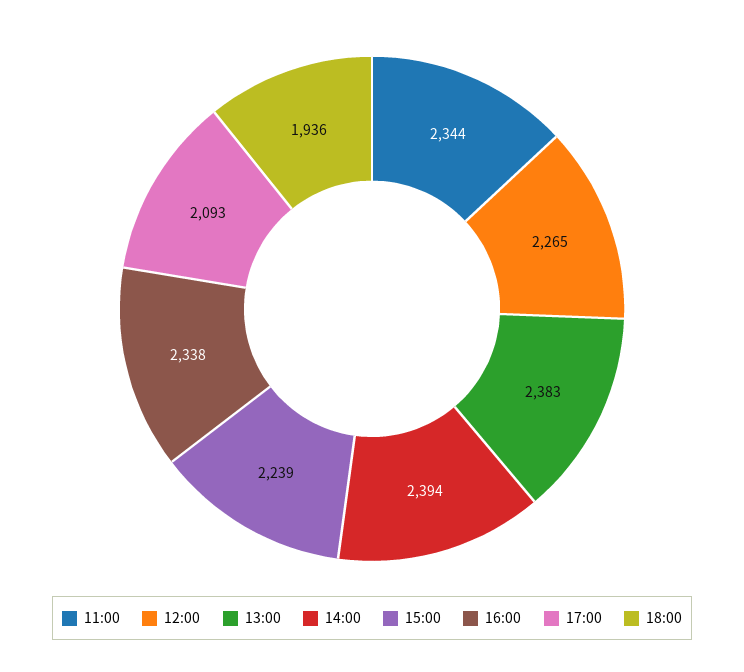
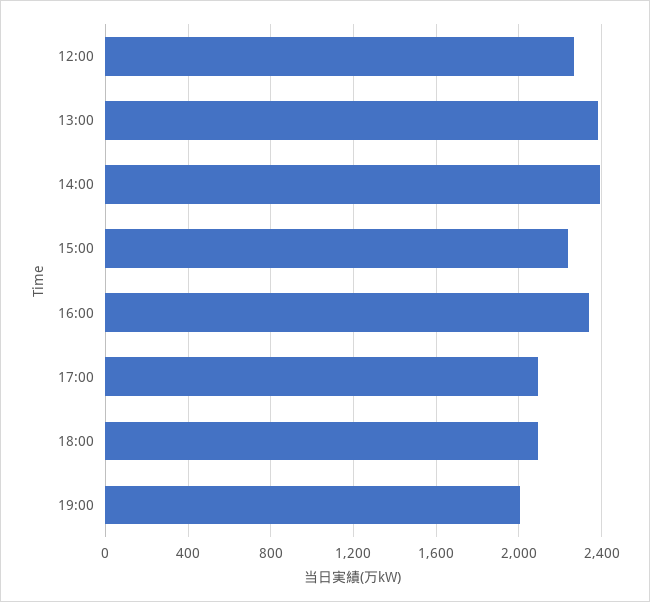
11:00: 2344 -> none
18:00: 1936 -> 2100
19:00: none -> 2000

